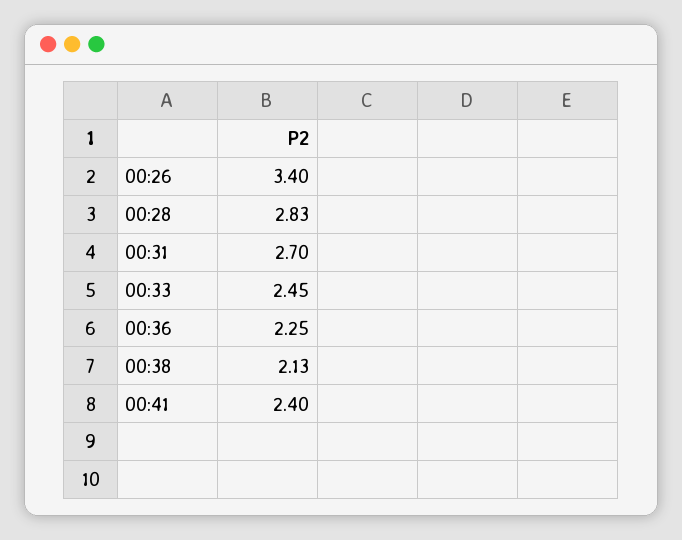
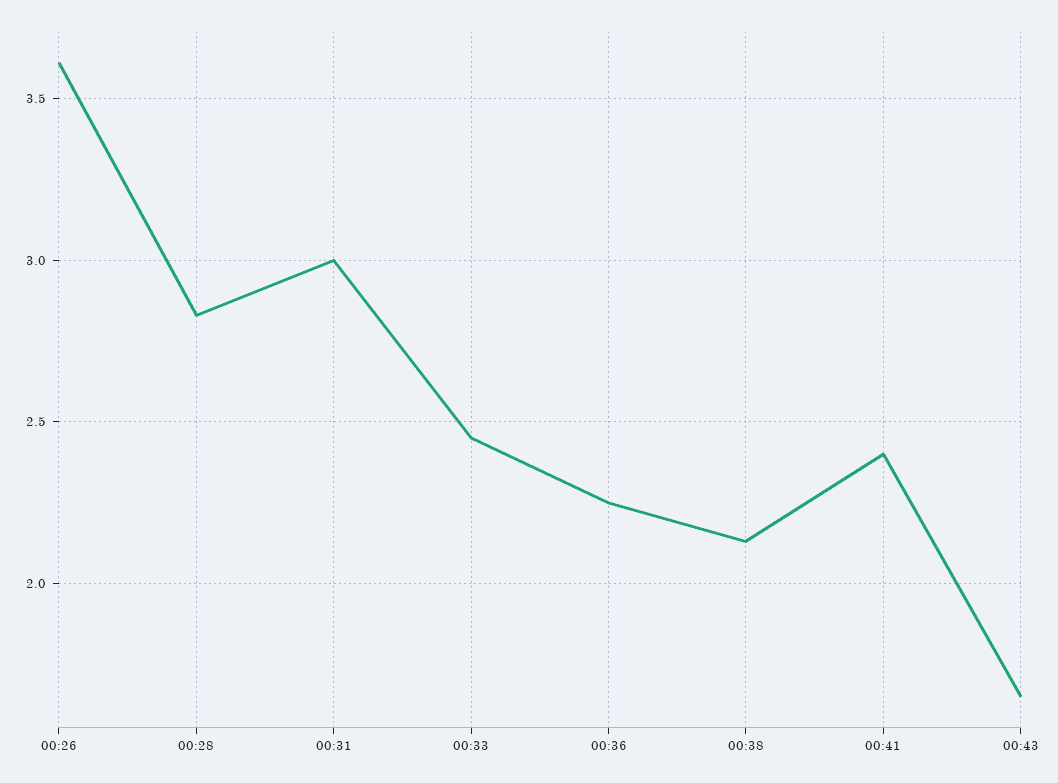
00:26: 3.4 -> 3.6
00:31: 2.7 -> 3
00:43: none -> 1.65

